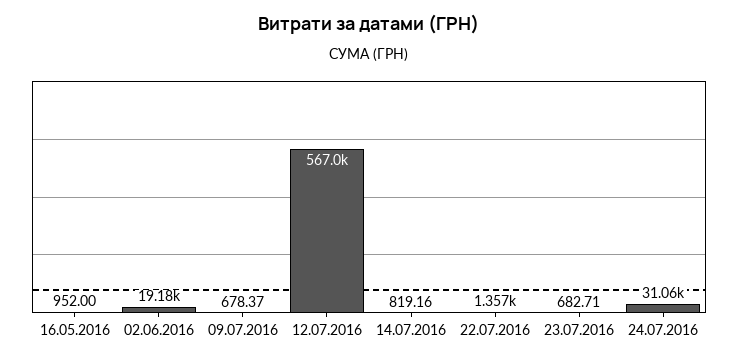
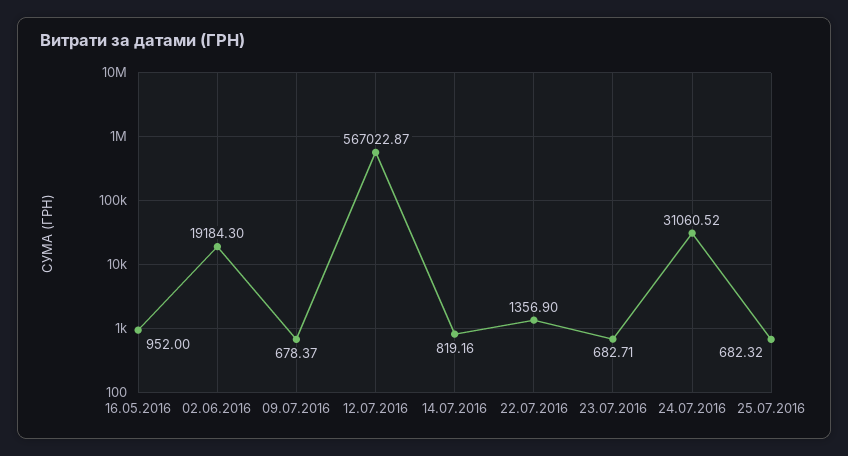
25.07.2016: none -> 682.32

